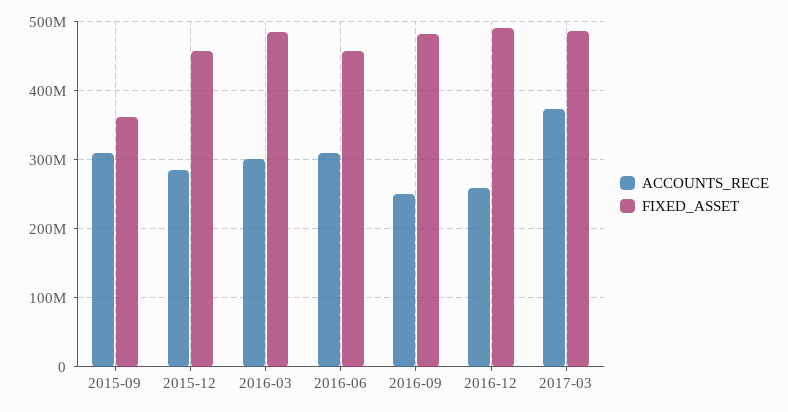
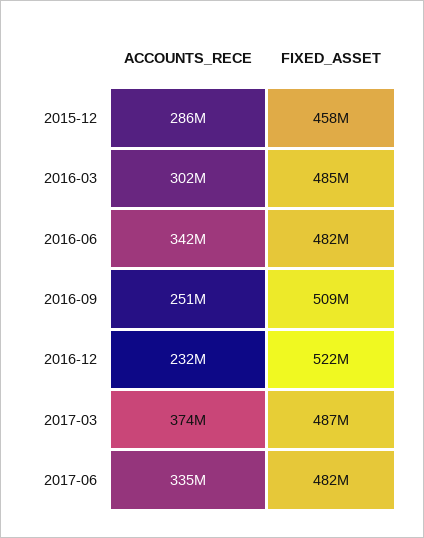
ACCOUNTS_RECE, 2015-09: 310000000 -> none
FIXED_ASSET, 2015-09: 360000000 -> none
ACCOUNTS_RECE, 2016-06: 310000000 -> 342000000
FIXED_ASSET, 2016-06: 460000000 -> 482000000
FIXED_ASSET, 2016-09: 480000000 -> 509000000
ACCOUNTS_RECE, 2016-12: 260000000 -> 232000000
FIXED_ASSET, 2016-12: 490000000 -> 522000000
ACCOUNTS_RECE, 2017-06: none -> 335000000
FIXED_ASSET, 2017-06: none -> 482000000

